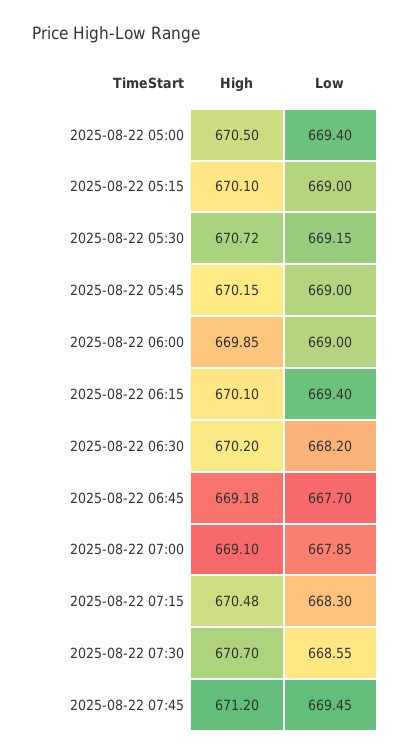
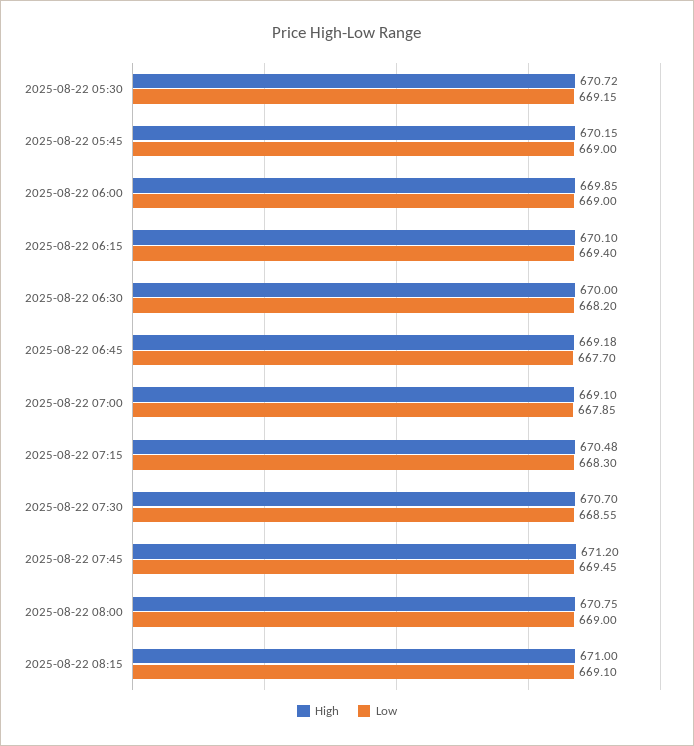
High, 2025-08-22 05:00: 670.5 -> none
Low, 2025-08-22 05:00: 669.4 -> none
High, 2025-08-22 05:15: 670.1 -> none
Low, 2025-08-22 05:15: 669 -> none
High, 2025-08-22 06:30: 670.2 -> 670
High, 2025-08-22 08:00: none -> 670.75
Low, 2025-08-22 08:00: none -> 669
High, 2025-08-22 08:15: none -> 671
Low, 2025-08-22 08:15: none -> 669.1

